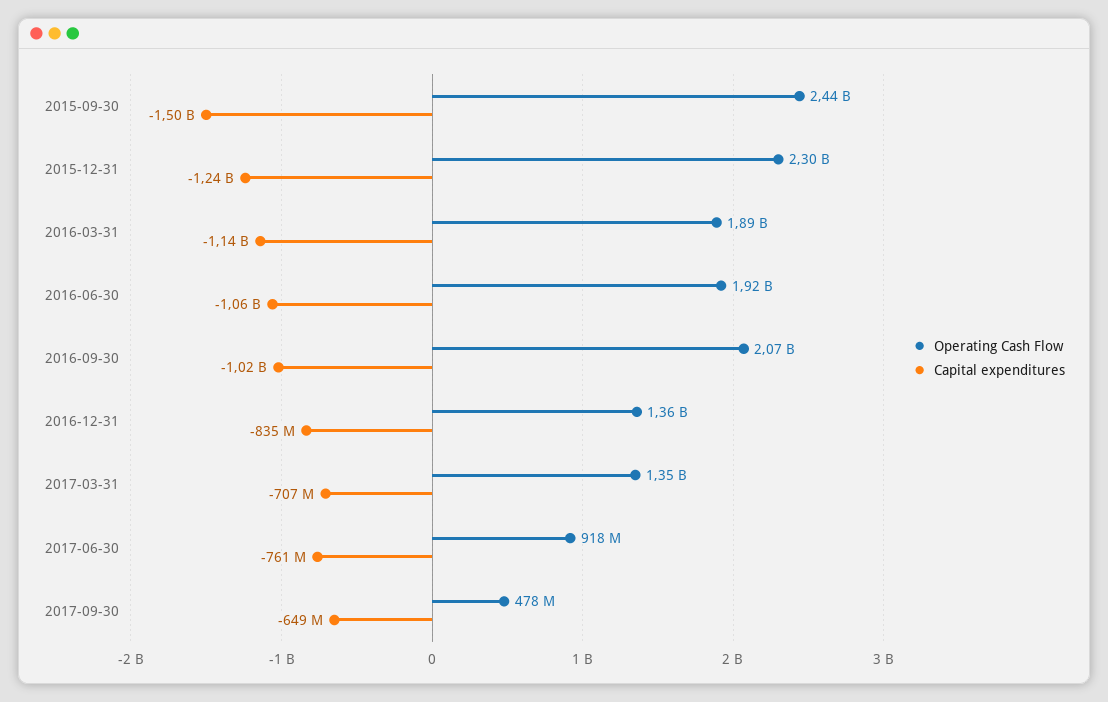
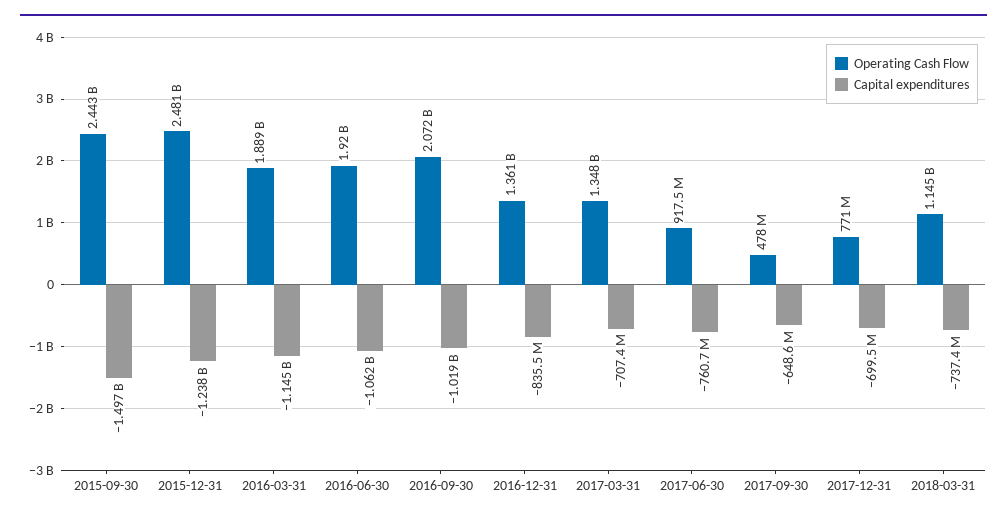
Operating Cash Flow, 2015-12-31: 2300000000 -> 2481000000
Operating Cash Flow, 2017-12-31: none -> 771000000
Capital expenditures, 2017-12-31: none -> -699500000
Operating Cash Flow, 2018-03-31: none -> 1145000000
Capital expenditures, 2018-03-31: none -> -737400000

